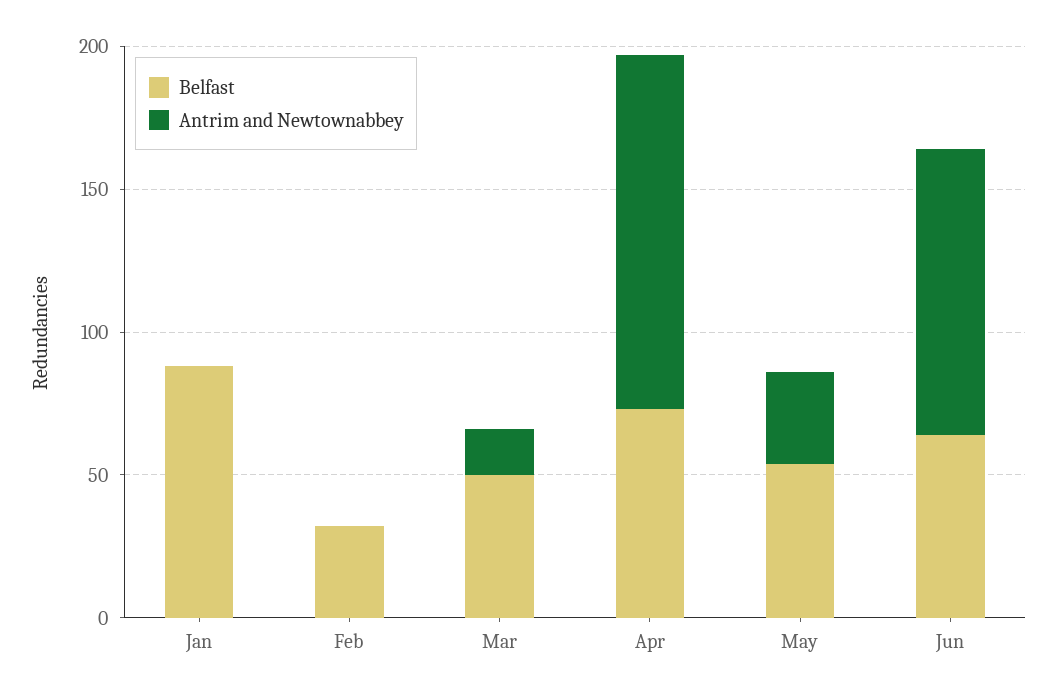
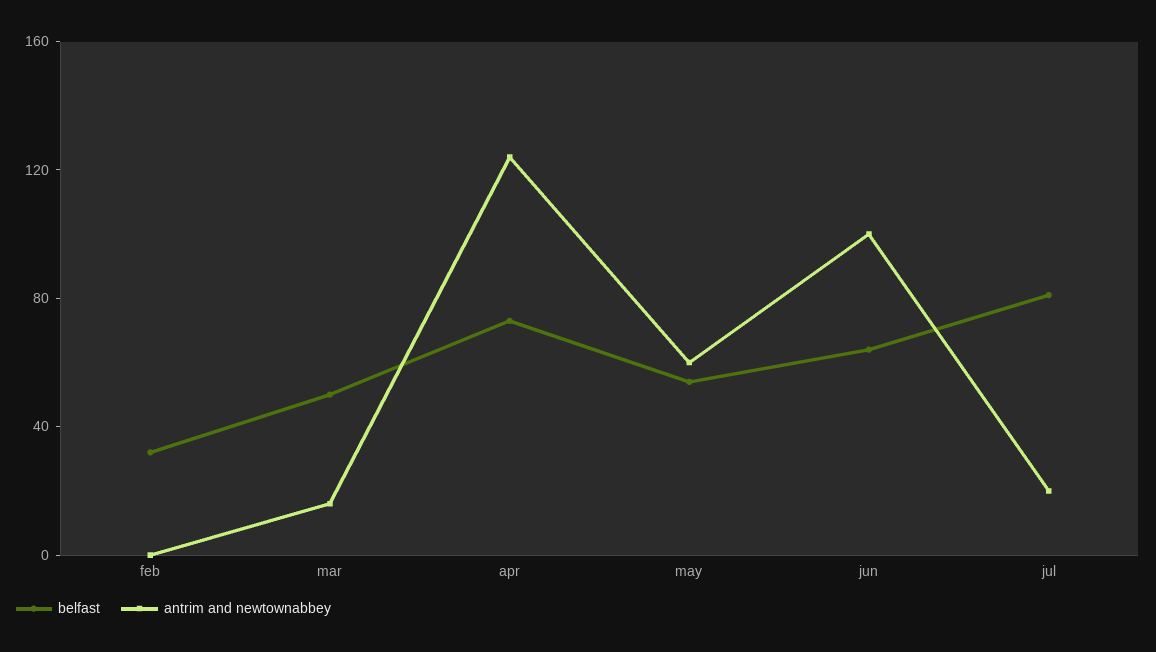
Belfast, Jan: 90 -> none
Antrim and Newtownabbey, Jan: 0 -> none
Antrim and Newtownabbey, May: 30 -> 60
Belfast, jul: none -> 80
Antrim and Newtownabbey, jul: none -> 20

